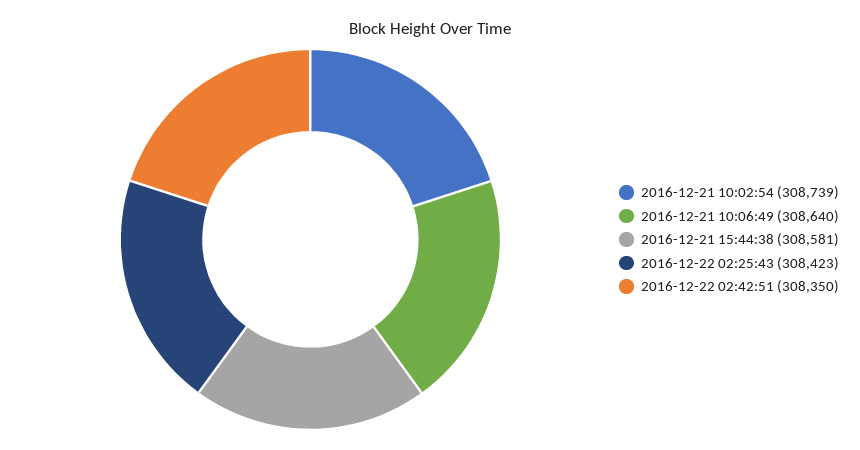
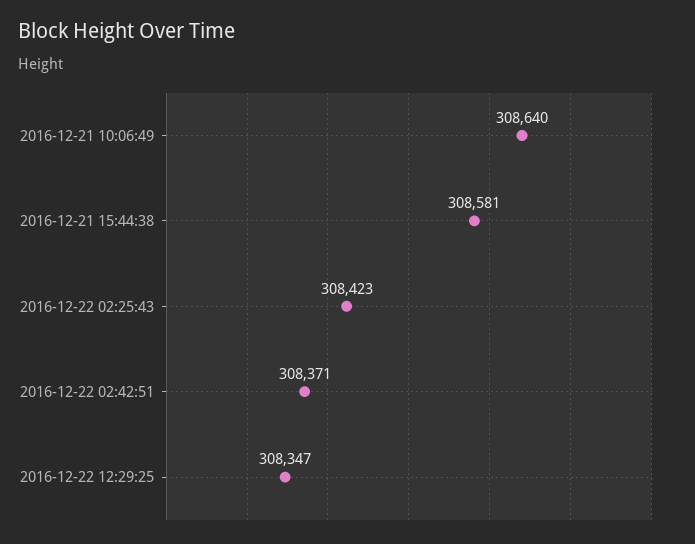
2016-12-21 10:02:54: 308739 -> none
2016-12-22 02:42:51: 308350 -> 308371
2016-12-22 12:29:25: none -> 308347

